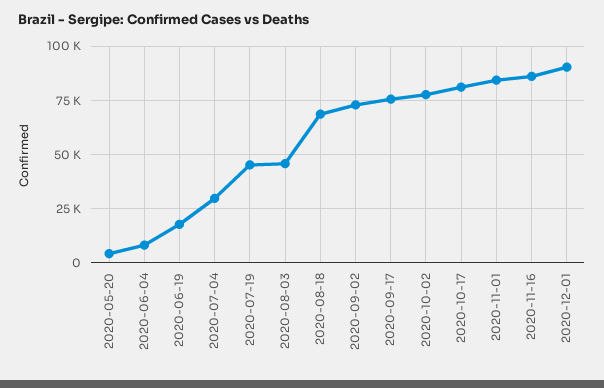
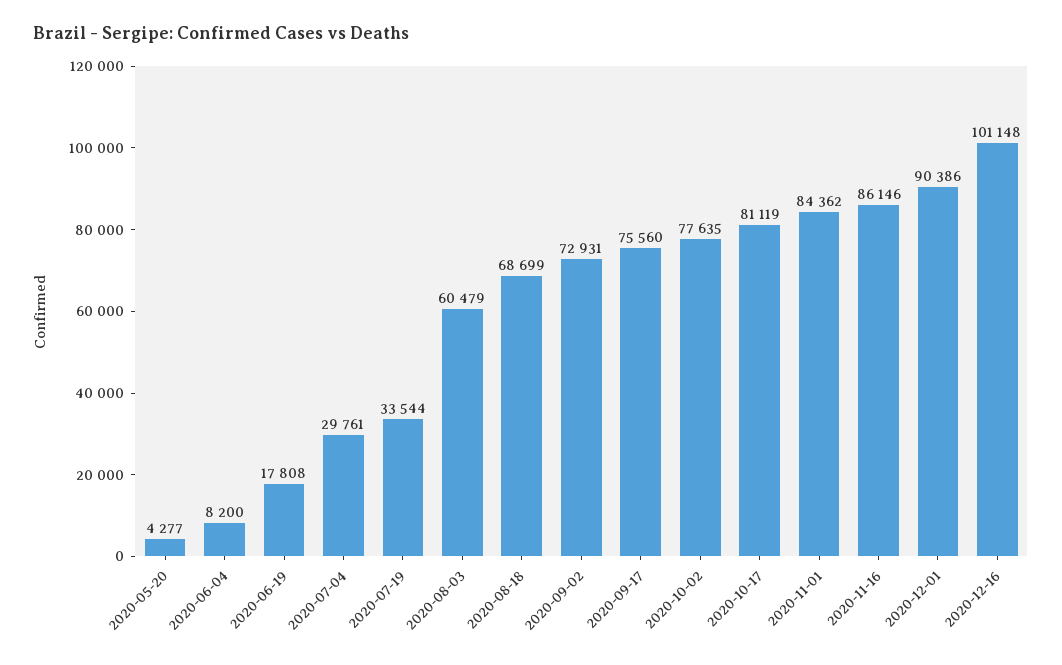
2020-07-19: 45000 -> 33544
2020-08-03: 45000 -> 60479
2020-12-16: none -> 101148

